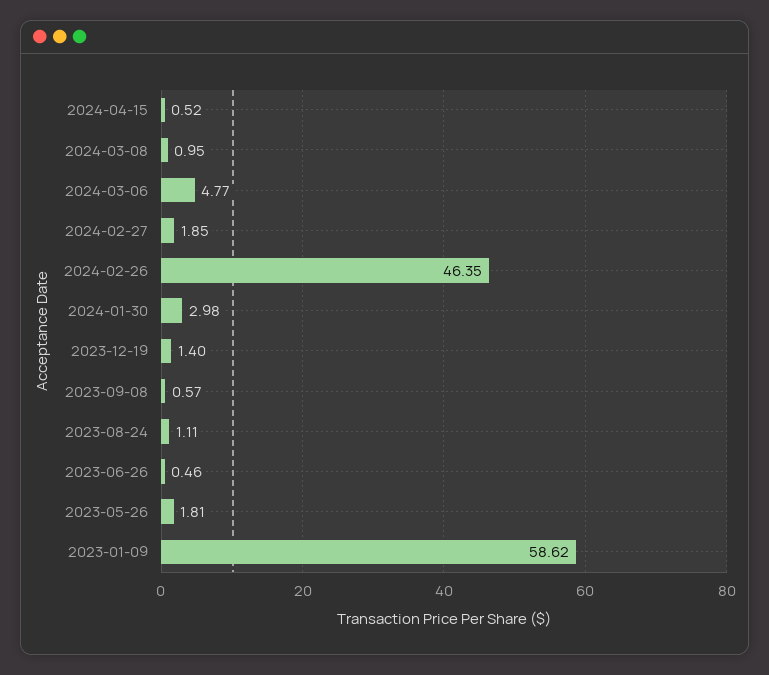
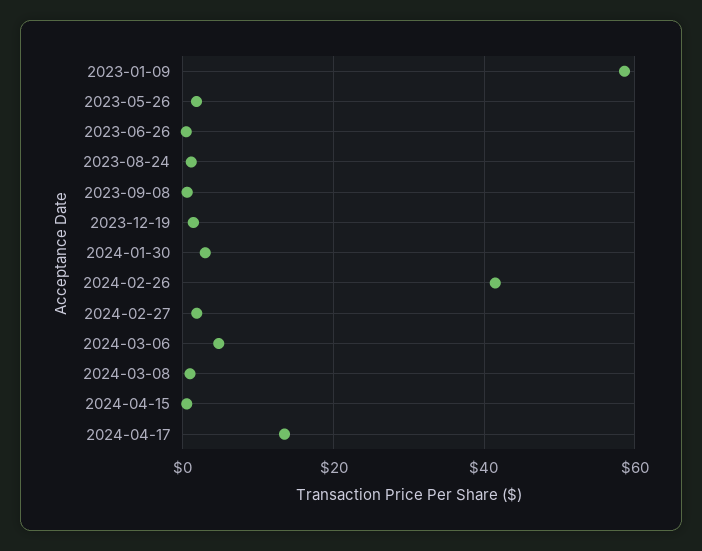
2024-02-26: 46.35 -> 42
2024-04-17: none -> 14

